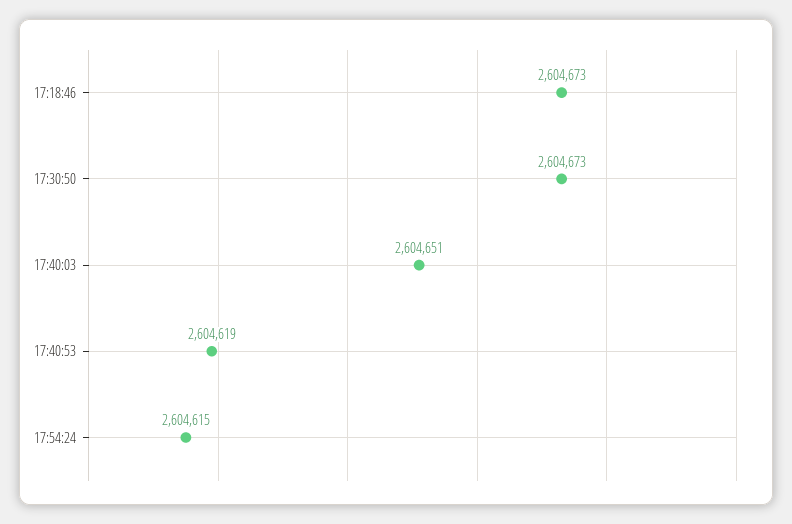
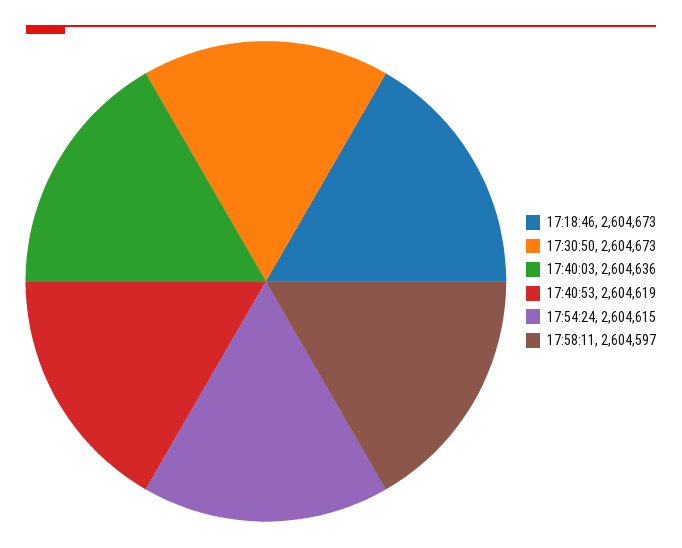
17:40:03: 2604651 -> 2604636
17:58:11: none -> 2604597

